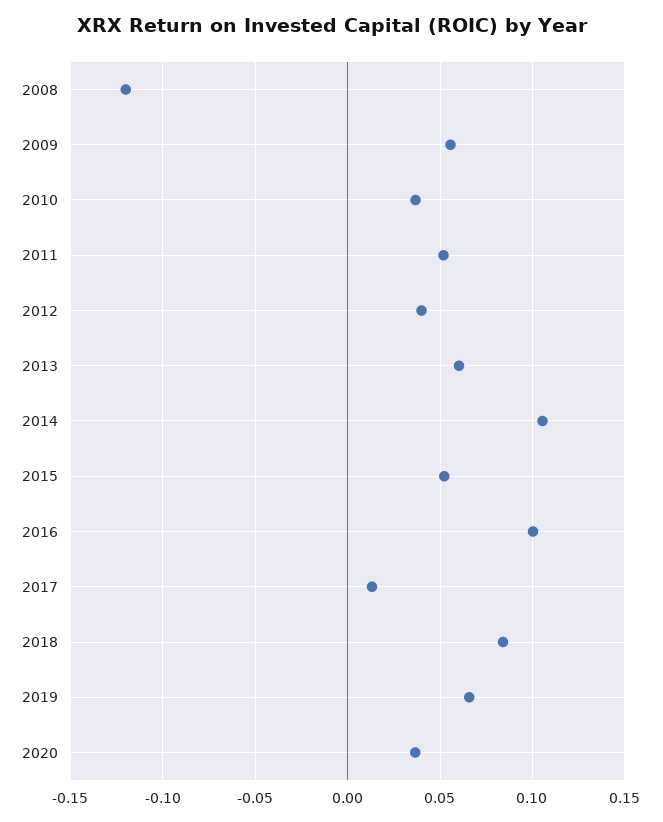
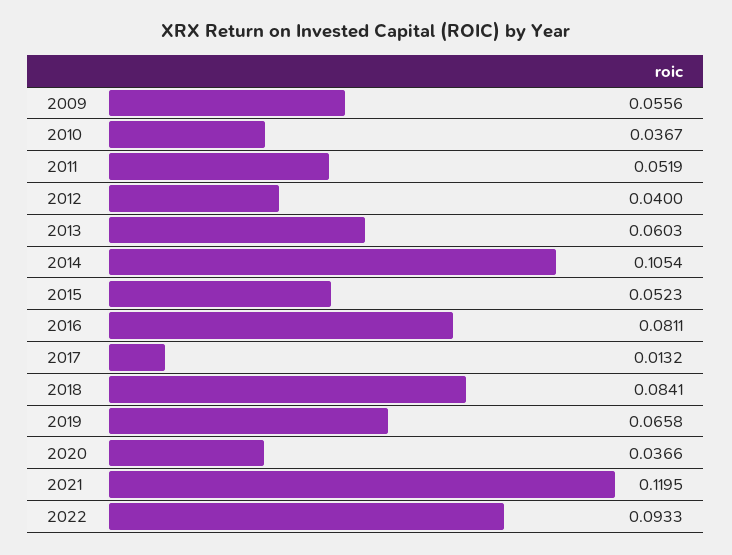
2008: -0.12 -> none
2016: 0.1 -> 0.0811
2021: none -> 0.1195
2022: none -> 0.0933

